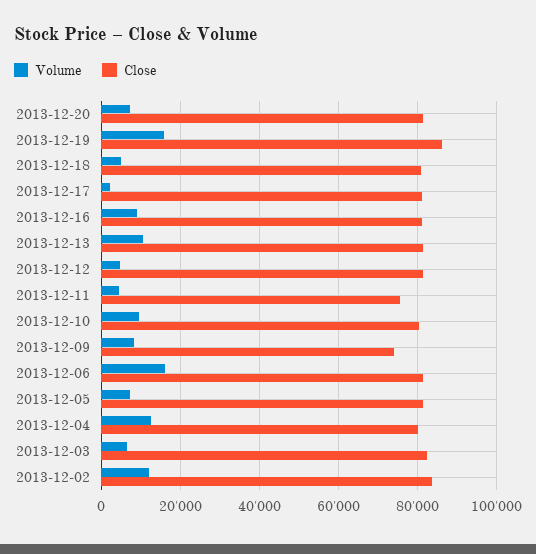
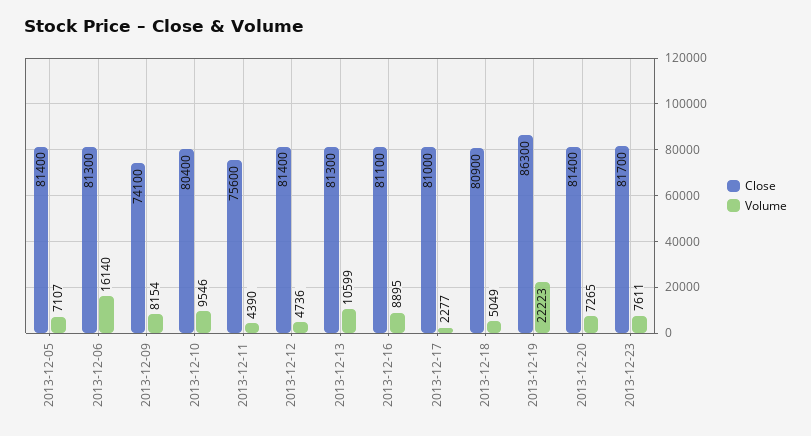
Volume, 2013-12-19: 16000 -> 22223
Volume, 2013-12-04: 12000 -> none
Close, 2013-12-04: 80000 -> none
Volume, 2013-12-03: 6000 -> none
Close, 2013-12-03: 82000 -> none
Volume, 2013-12-02: 12000 -> none
Close, 2013-12-02: 84000 -> none
Close, 2013-12-23: none -> 81700
Volume, 2013-12-23: none -> 7611

